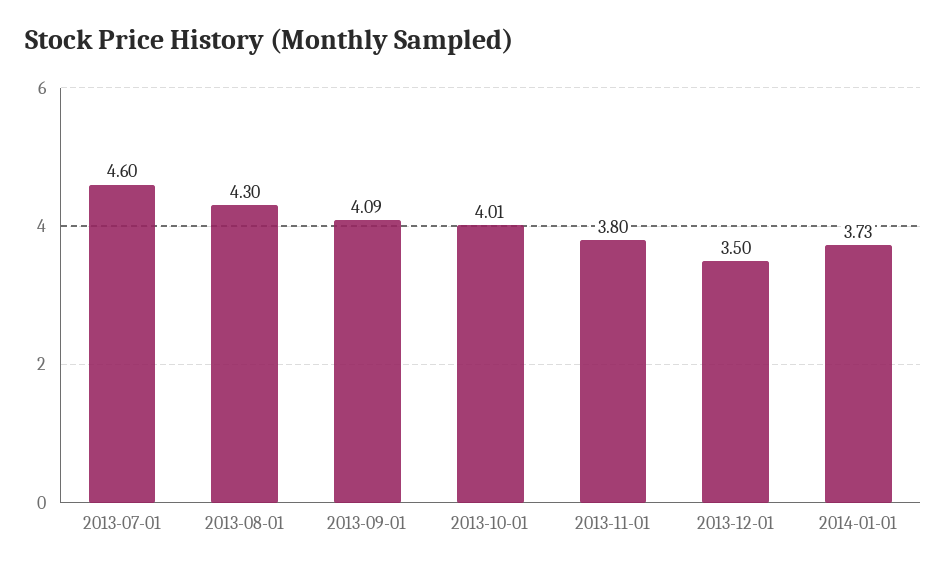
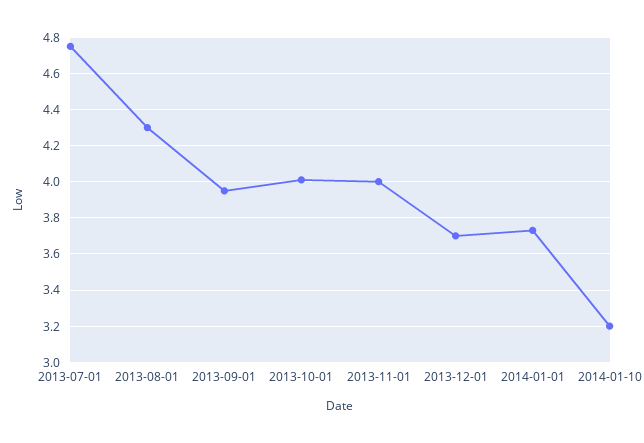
2013-07-01: 4.6 -> 4.75
2013-09-01: 4.09 -> 3.95
2013-11-01: 3.8 -> 4
2013-12-01: 3.5 -> 3.7
2014-01-10: none -> 3.2

